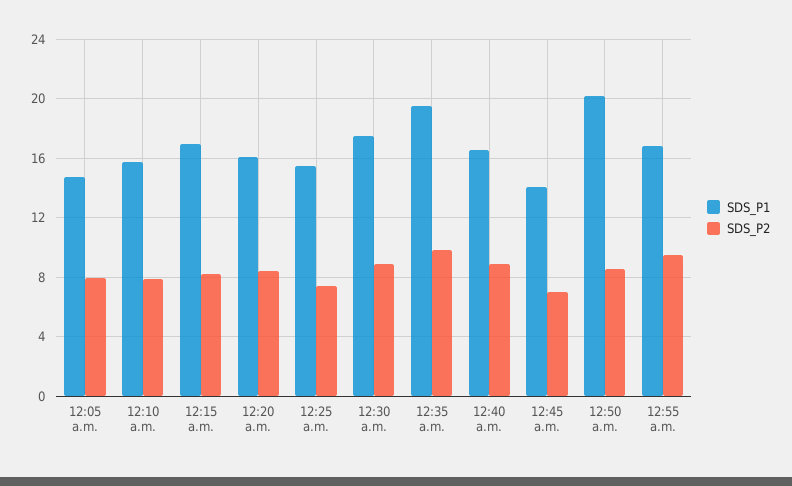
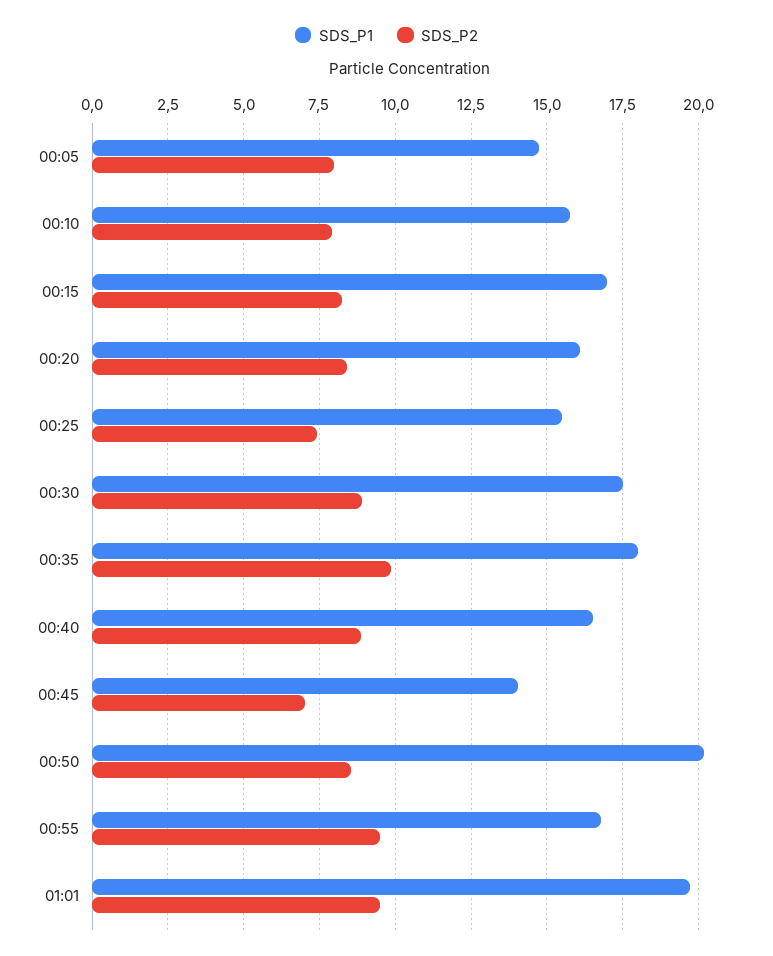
SDS_P1, 12:35 a.m.: 19.5 -> 18
SDS_P1, 01:01: none -> 19.75
SDS_P2, 01:01: none -> 9.5

